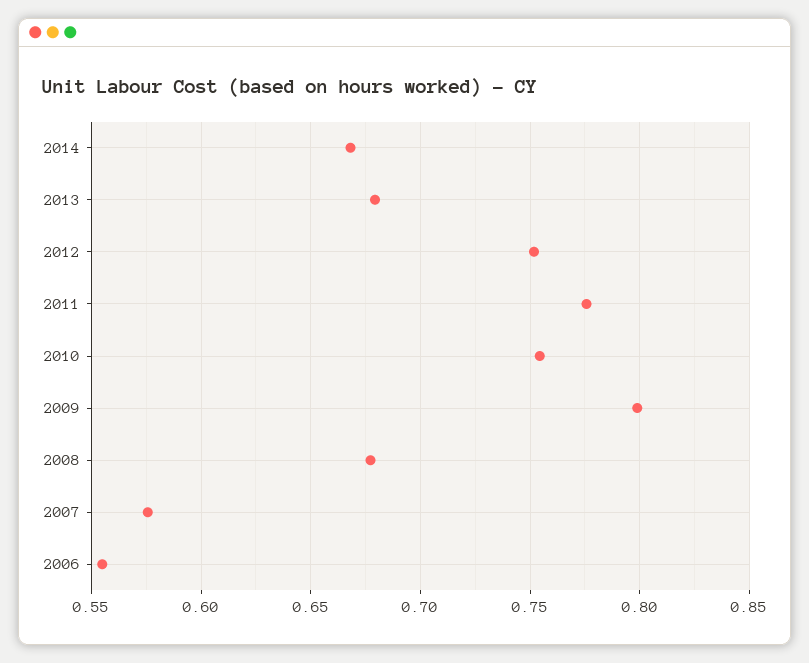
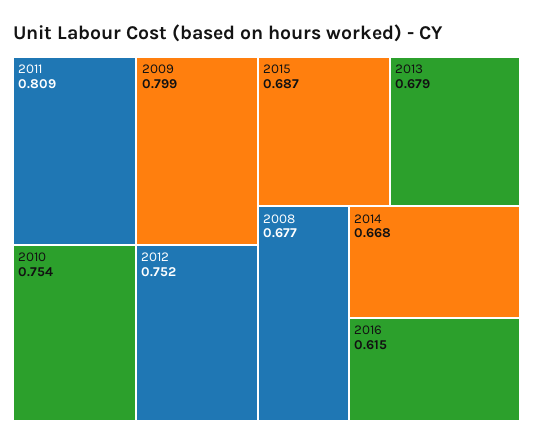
2011: 0.775 -> 0.809
2007: 0.575 -> none
2006: 0.555 -> none
2015: none -> 0.687
2016: none -> 0.615

